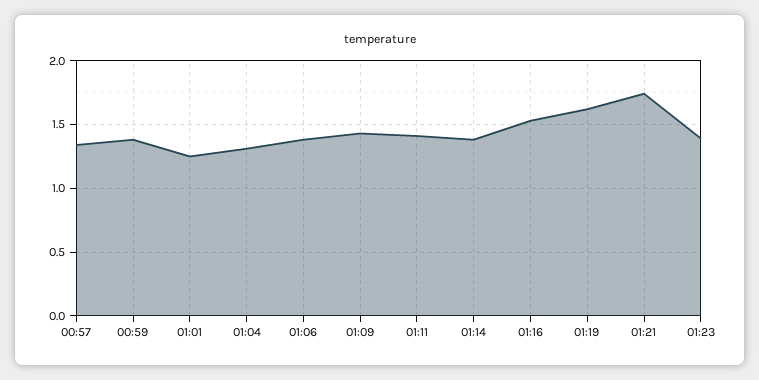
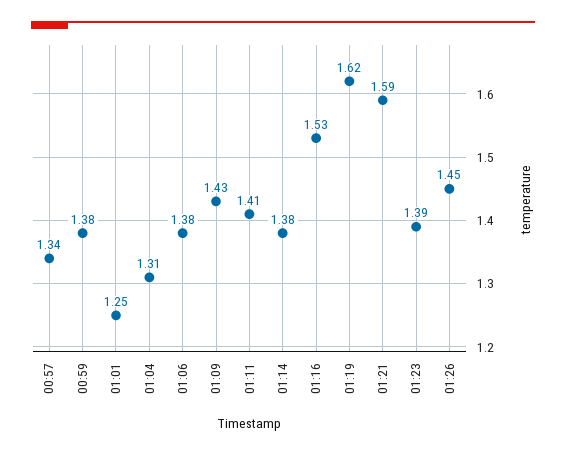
01:21: 1.75 -> 1.59
01:26: none -> 1.45

